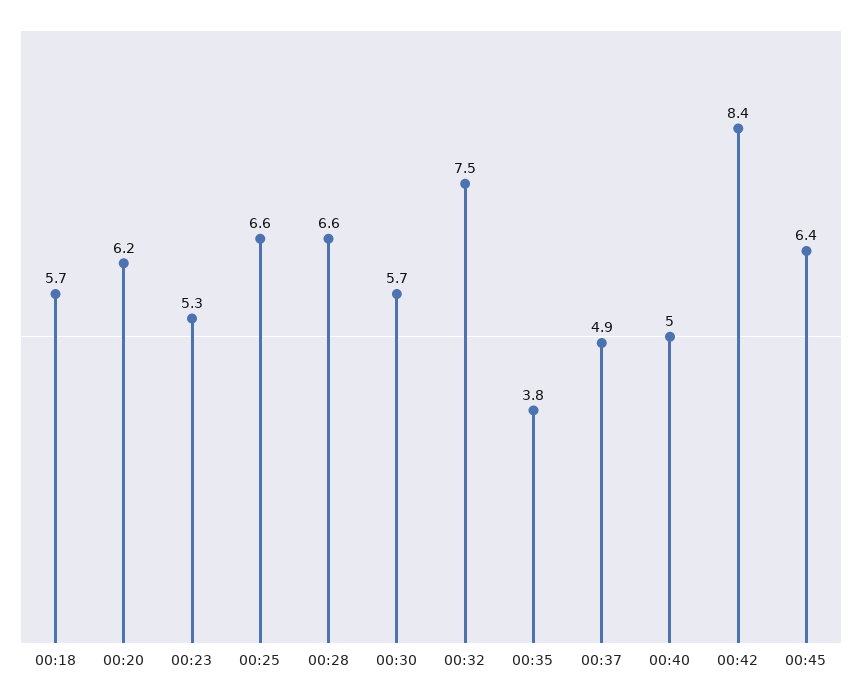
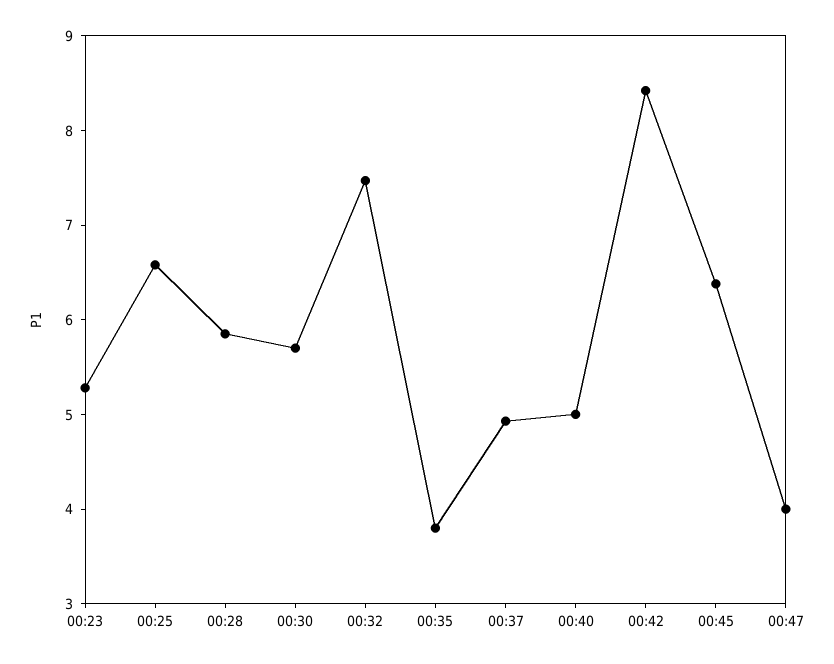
00:18: 5.7 -> none
00:20: 6.2 -> none
00:28: 6.6 -> 5.8
00:47: none -> 4

